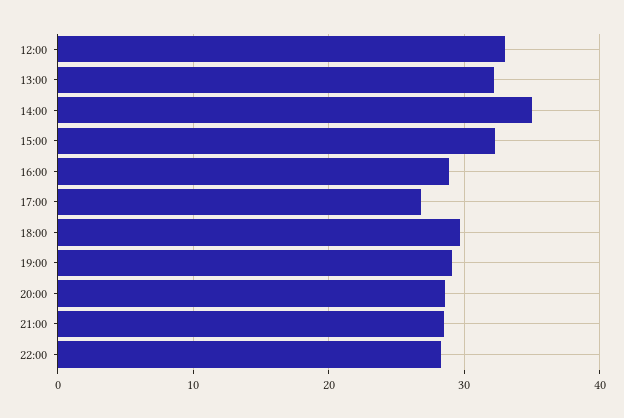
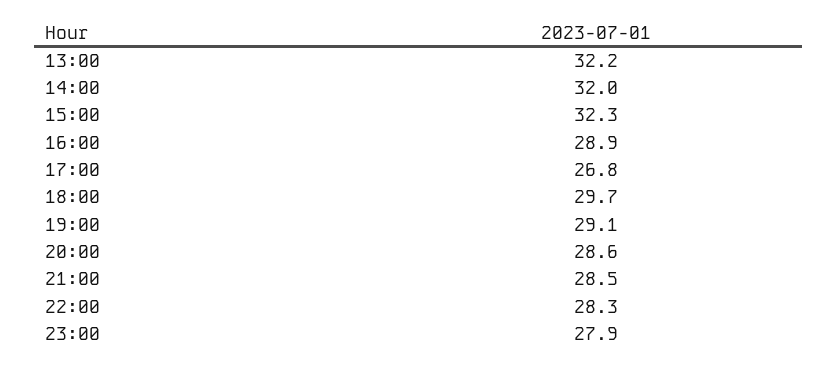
12:00: 33 -> none
14:00: 35 -> 32
23:00: none -> 27.9

